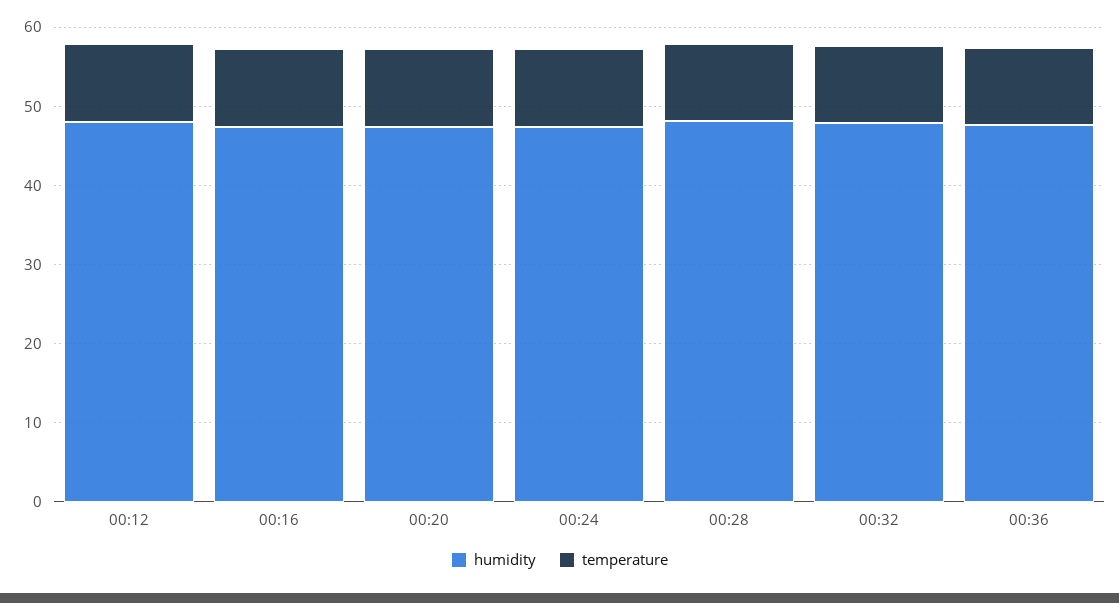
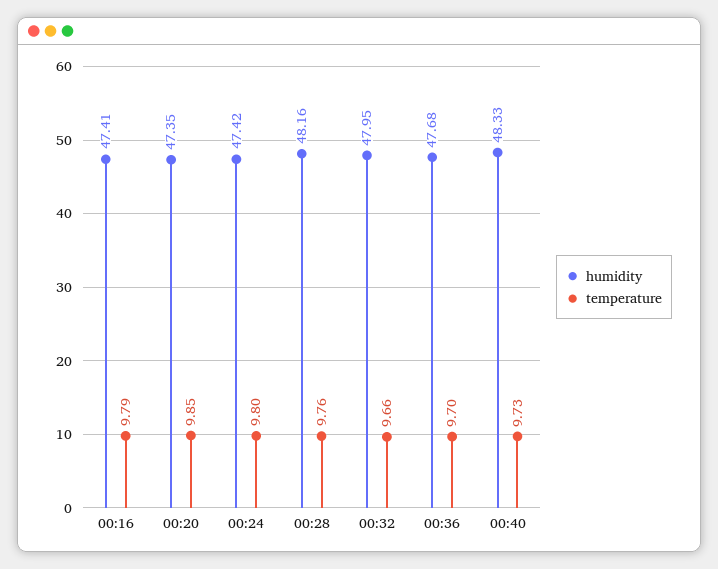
humidity, 00:12: 48 -> none
temperature, 00:12: 10 -> none
humidity, 00:40: none -> 48.33
temperature, 00:40: none -> 9.73

